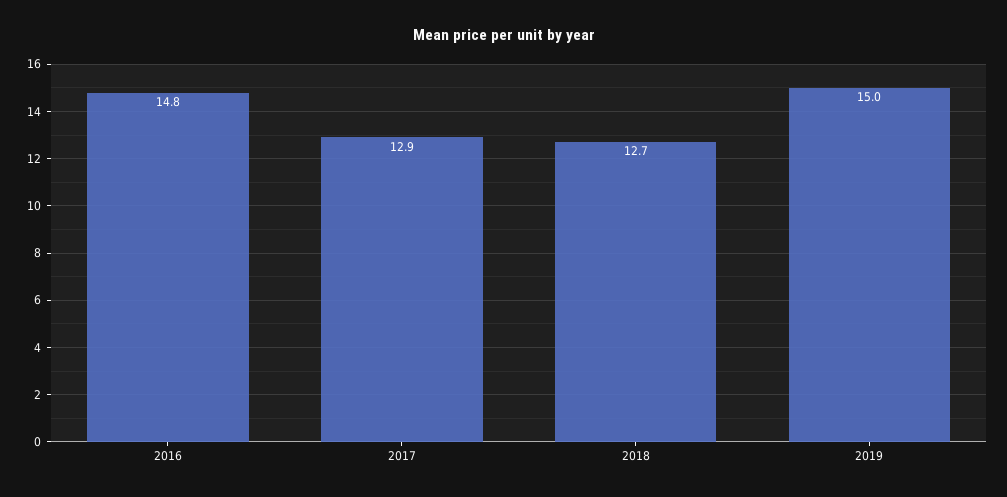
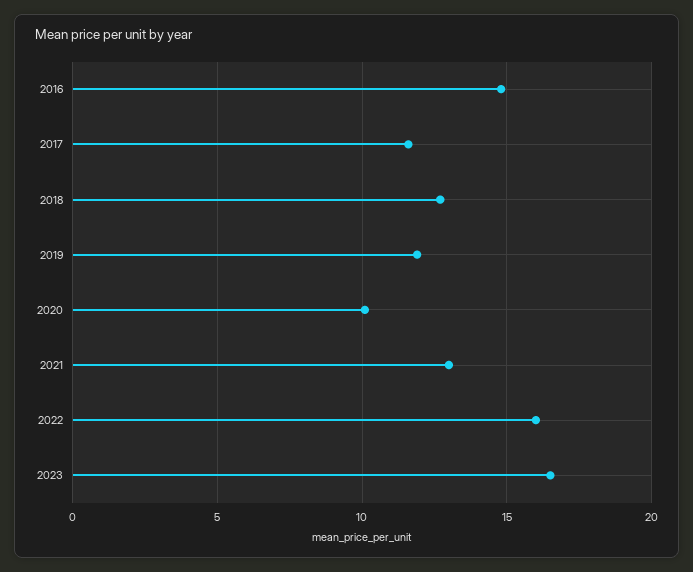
2017: 12.9 -> 11.5
2019: 15 -> 12
2020: none -> 10
2021: none -> 13
2022: none -> 16
2023: none -> 16.5

